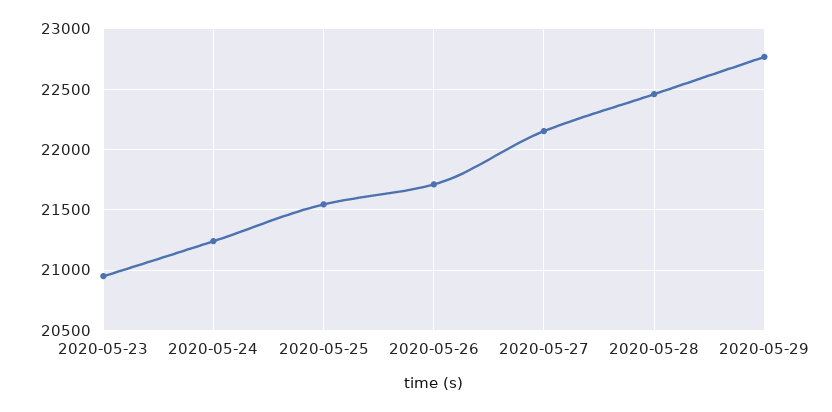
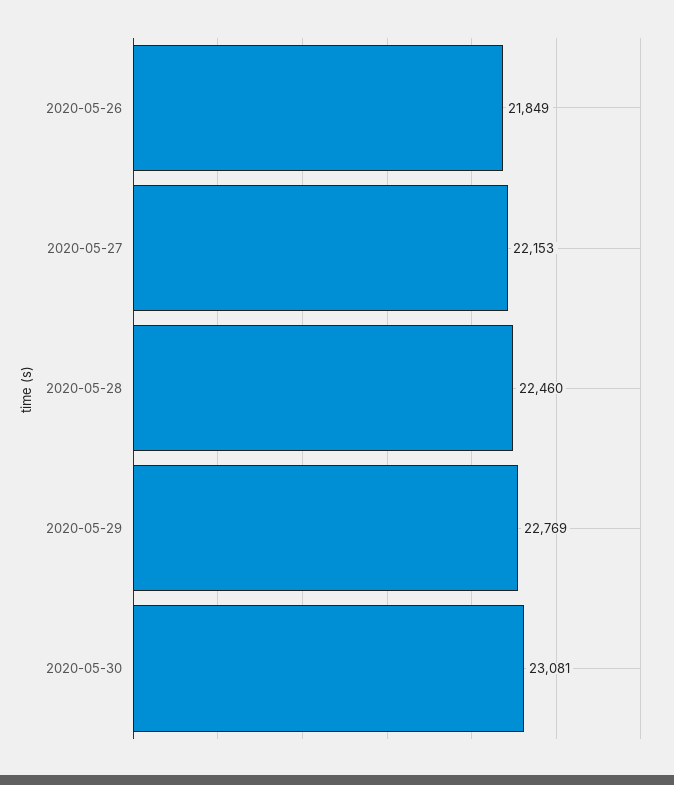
2020-05-23: 20950 -> none
2020-05-24: 21250 -> none
2020-05-25: 21550 -> none
2020-05-26: 21700 -> 21849
2020-05-30: none -> 23081

